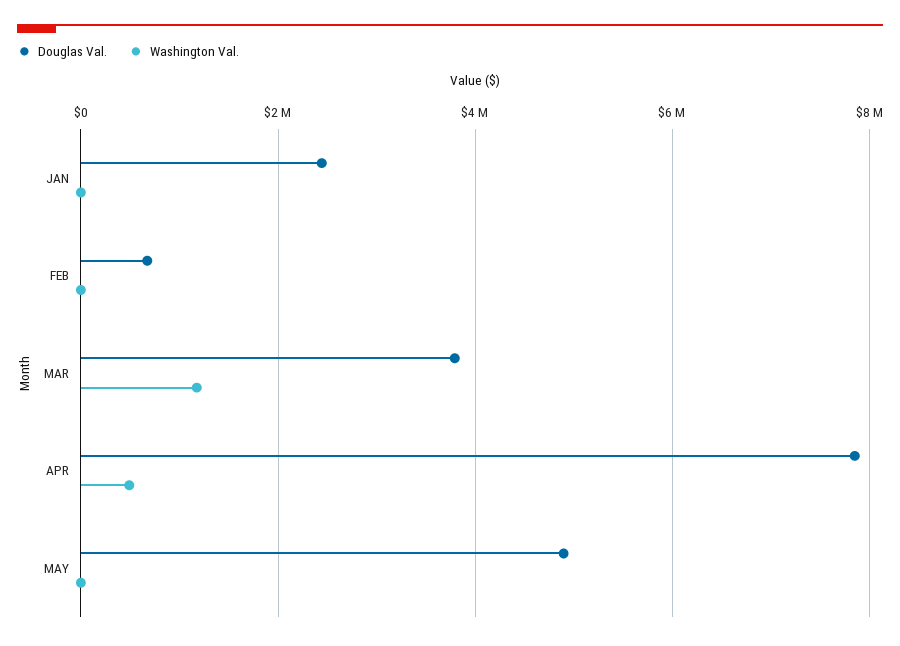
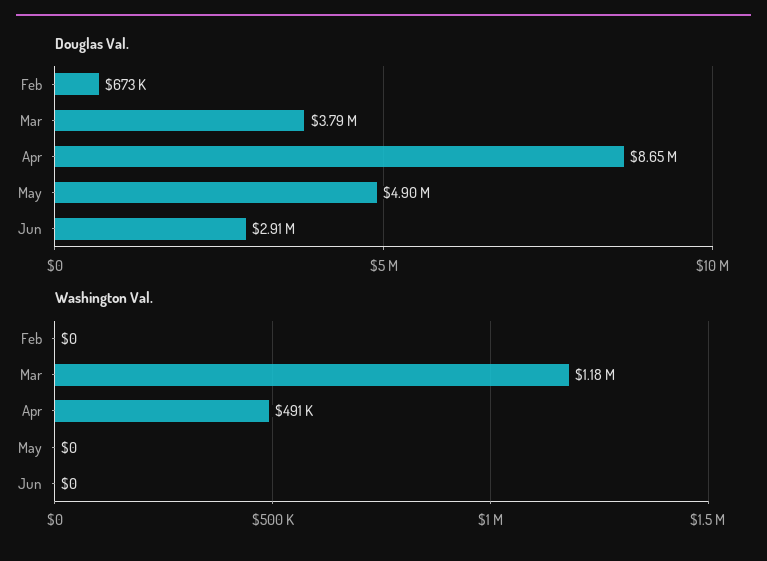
Douglas Val., JAN: 2400000 -> none
Washington Val., JAN: 0 -> none
Douglas Val., APR: 7800000 -> 8650000
Douglas Val., Jun: none -> 2910000
Washington Val., Jun: none -> 0

